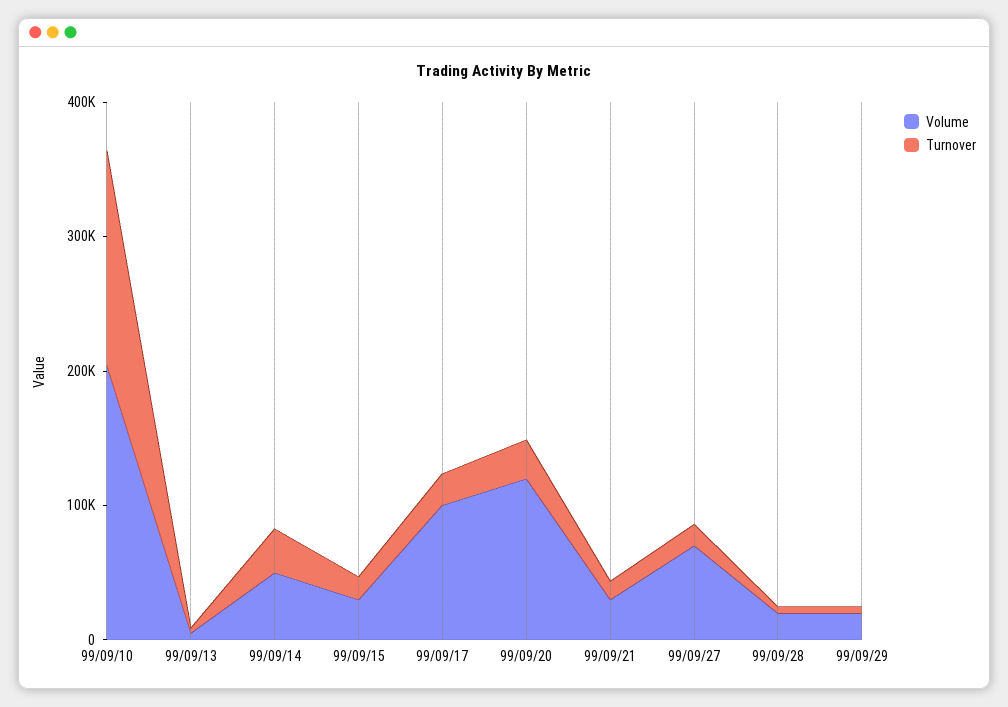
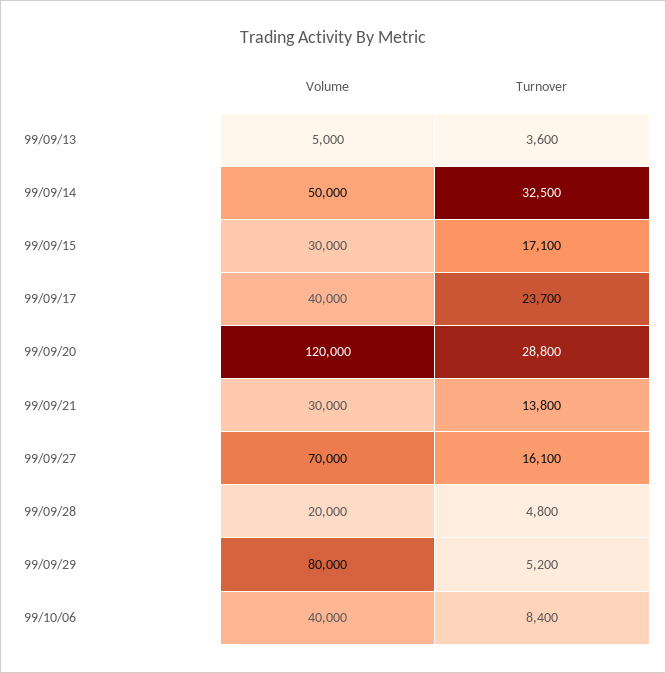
Volume, 99/09/10: 200000 -> none
Turnover, 99/09/10: 160000 -> none
Volume, 99/09/17: 100000 -> 40000
Volume, 99/09/29: 20000 -> 80000
Volume, 99/10/06: none -> 40000
Turnover, 99/10/06: none -> 8400

